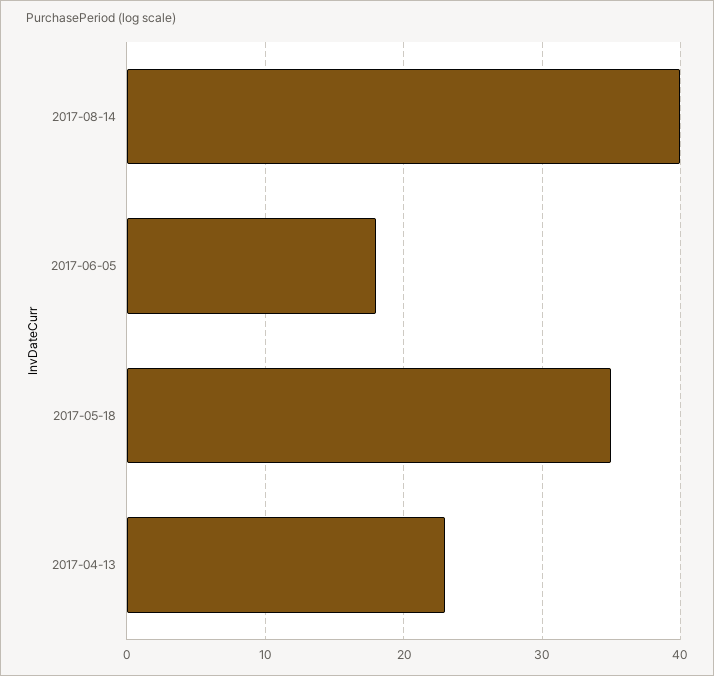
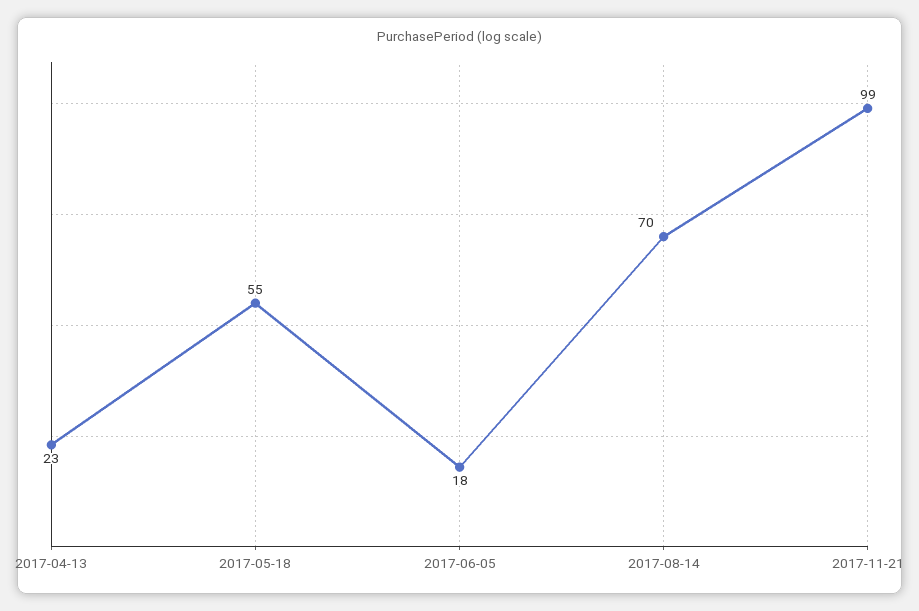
2017-08-14: 40 -> 70
2017-05-18: 35 -> 55
2017-11-21: none -> 99

